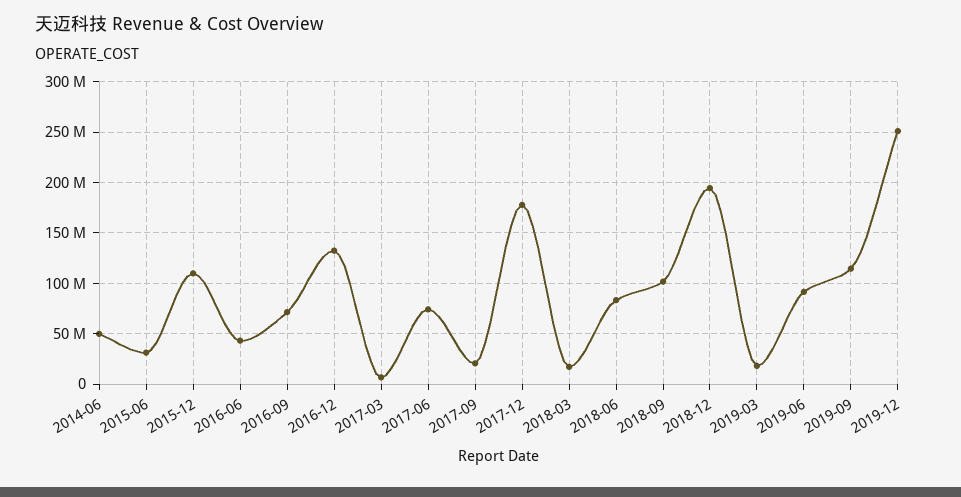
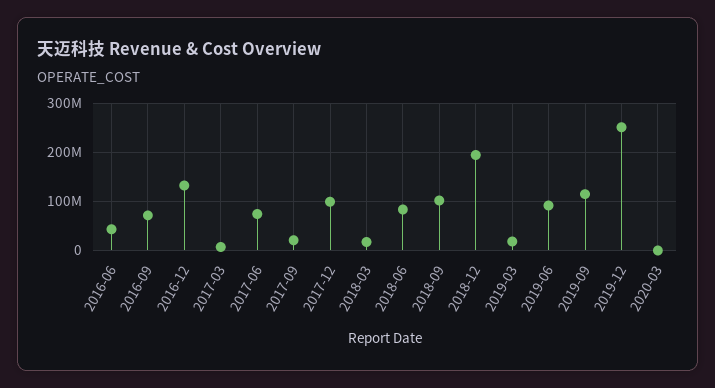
2014-06: 50000000 -> none
2015-06: 30000000 -> none
2015-12: 110000000 -> none
2017-12: 180000000 -> 100000000
2020-03: none -> 0

